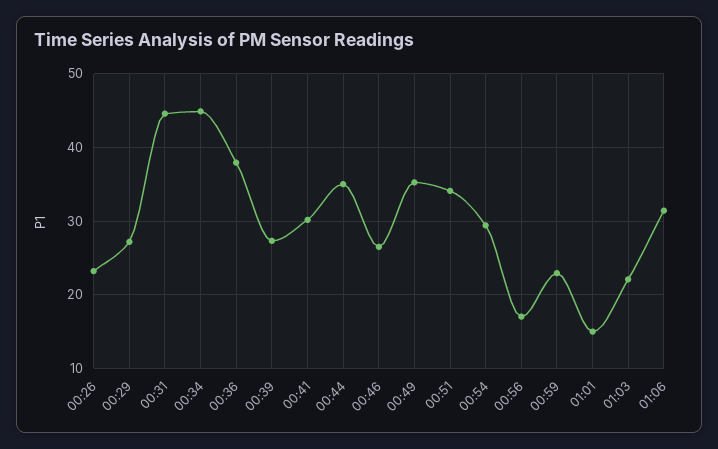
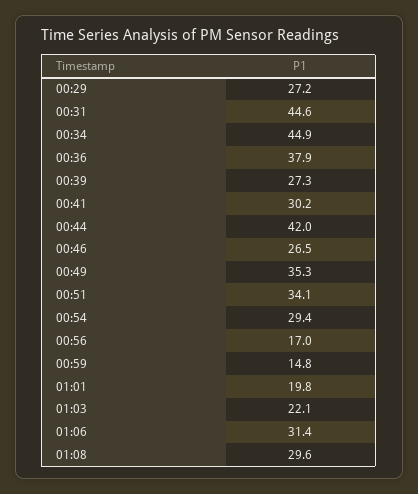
00:26: 23 -> none
00:44: 35 -> 42
00:59: 23 -> 14.8
01:01: 15 -> 19.8
01:08: none -> 29.6

